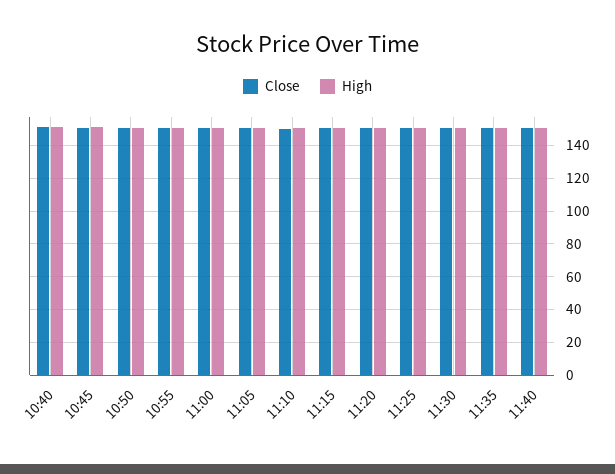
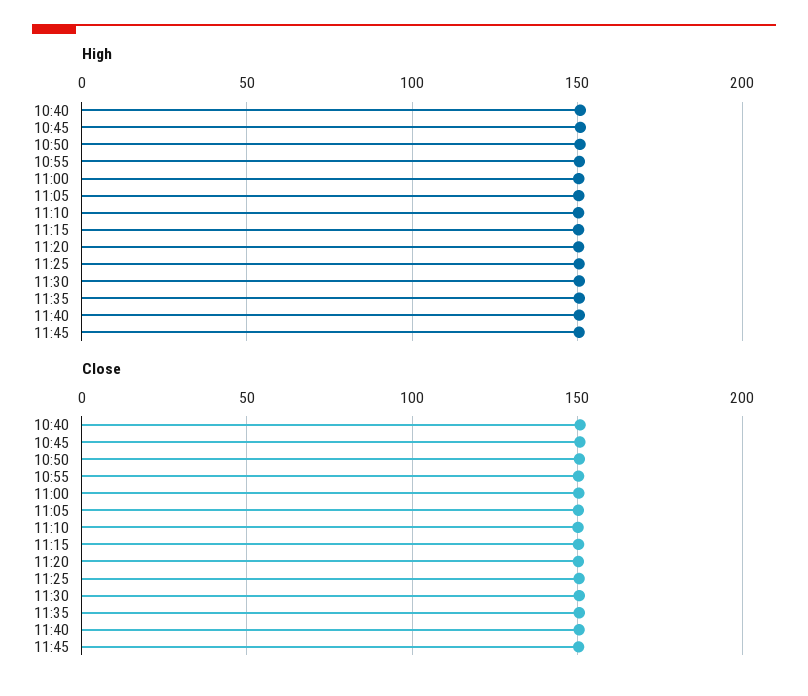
High, 11:45: none -> 150
Close, 11:45: none -> 150

